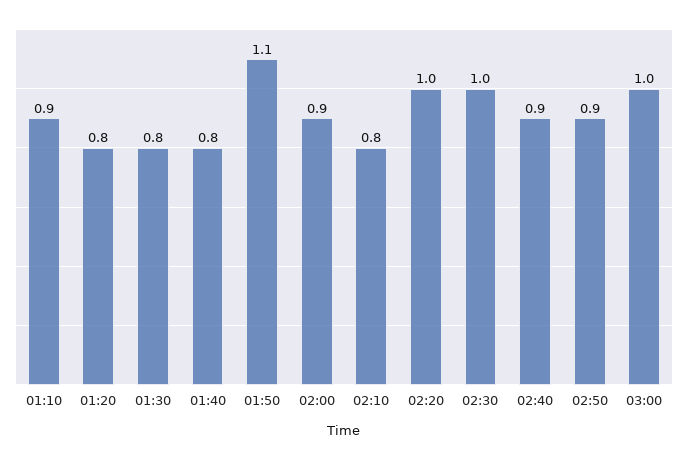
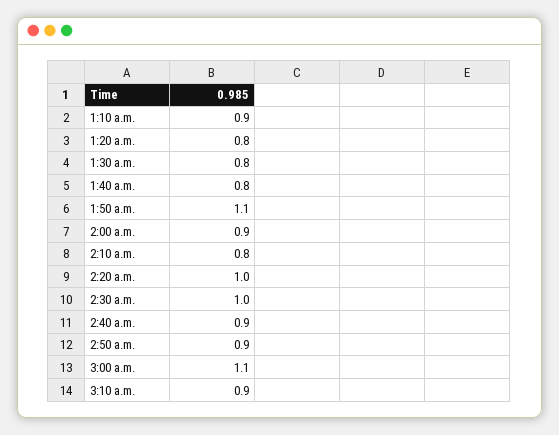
03:00: 1 -> 1.1
3:10 a.m.: none -> 0.9

